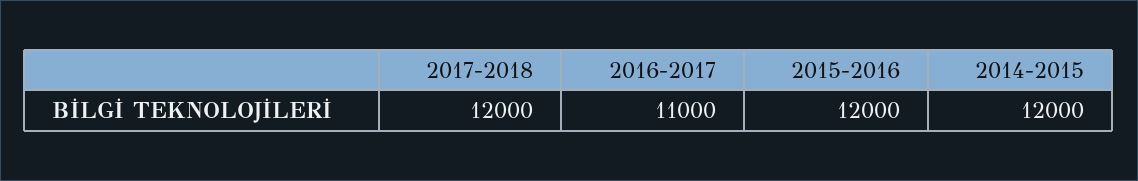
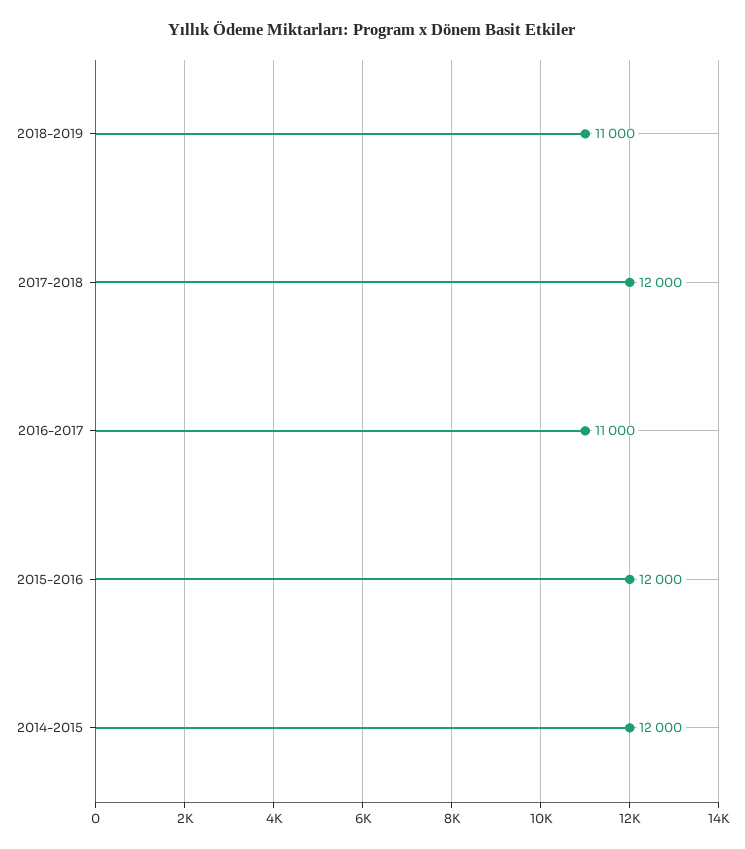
2018-2019: none -> 11000

